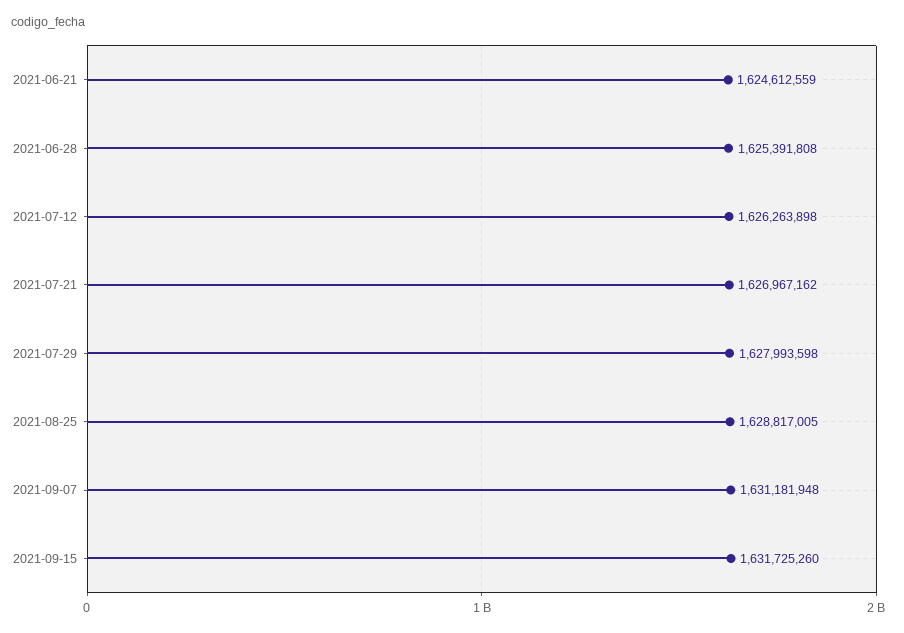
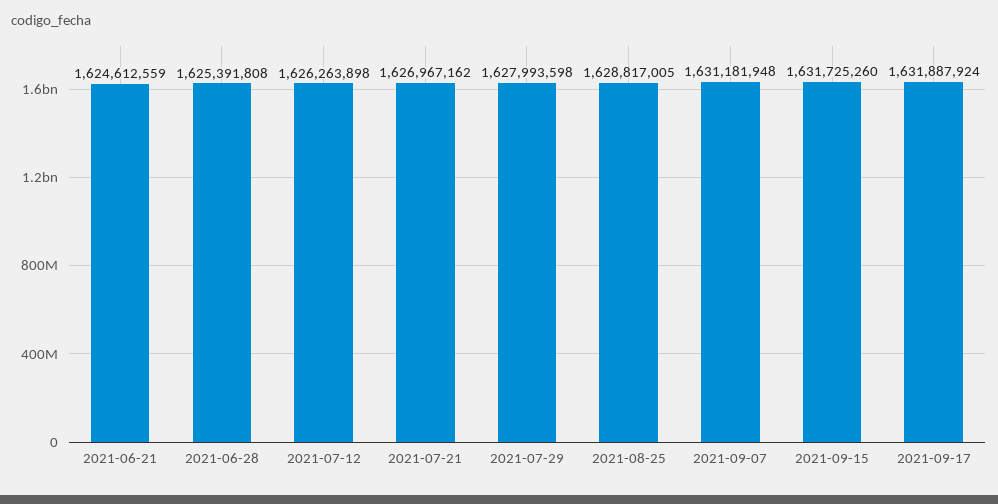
2021-09-17: none -> 1631887924

